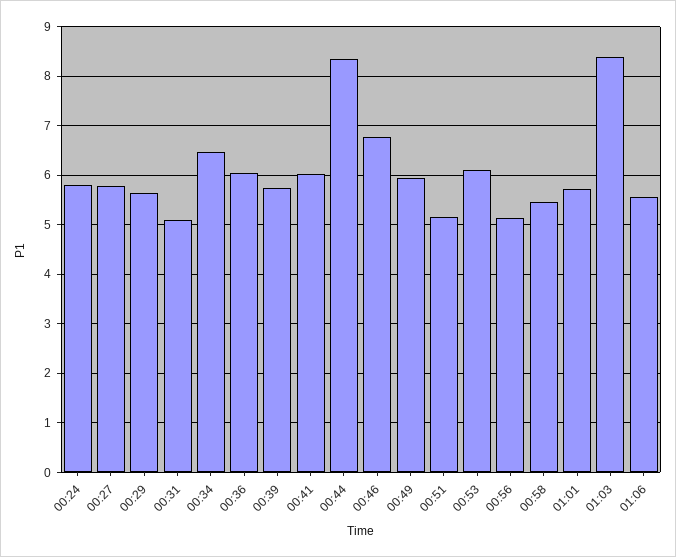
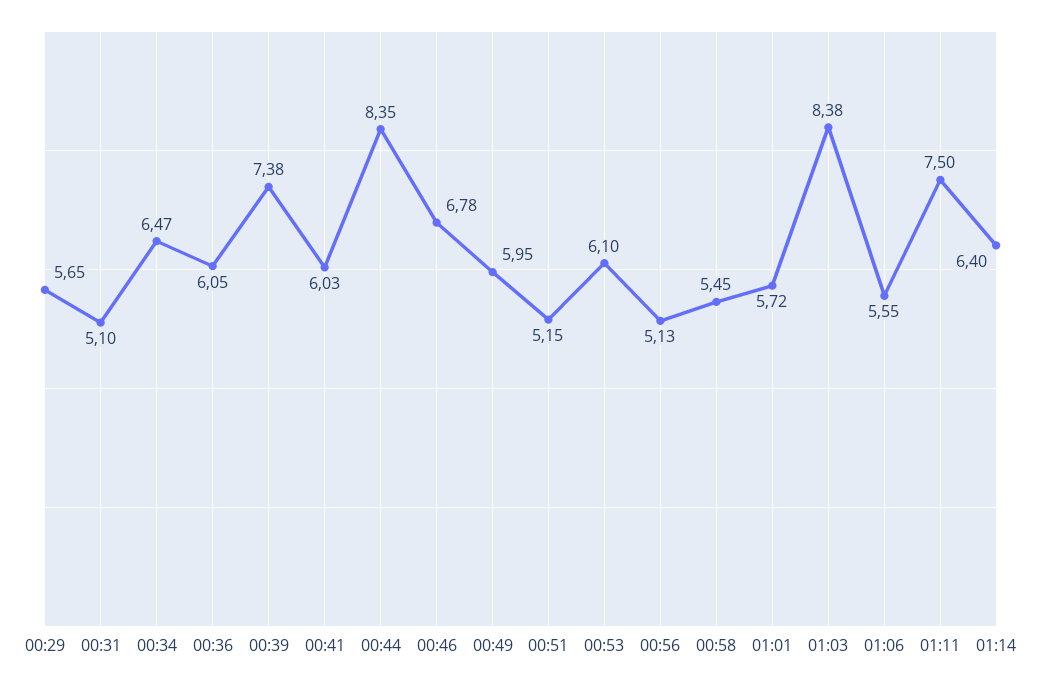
00:24: 5.8 -> none
00:27: 5.8 -> none
00:39: 5.8 -> 7.38
01:11: none -> 7.5
01:14: none -> 6.4

